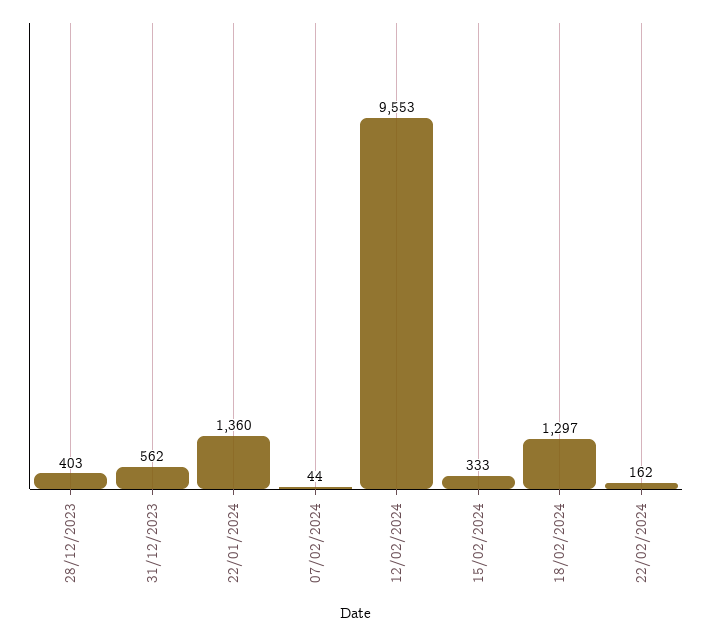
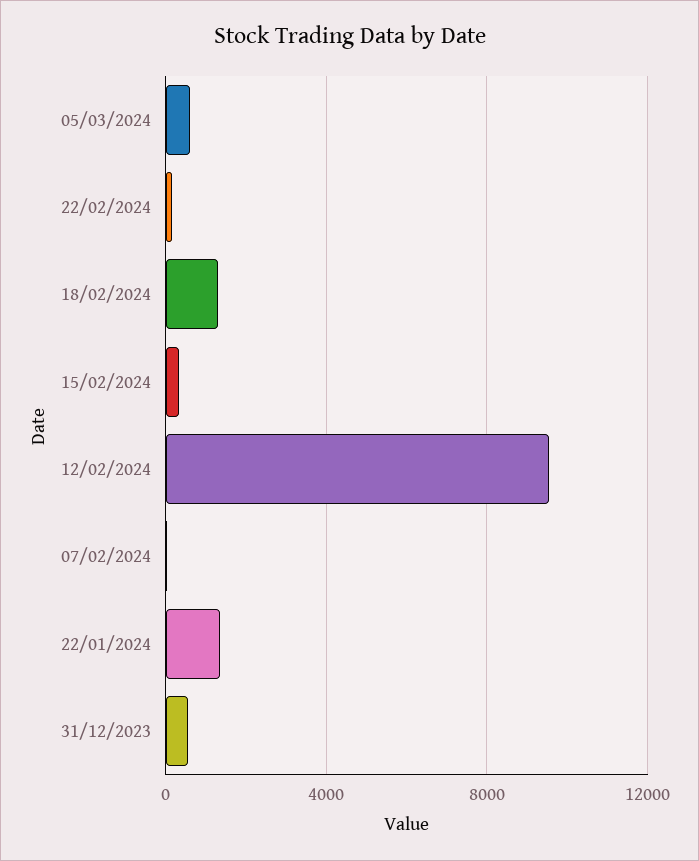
28/12/2023: 403 -> none
05/03/2024: none -> 500

